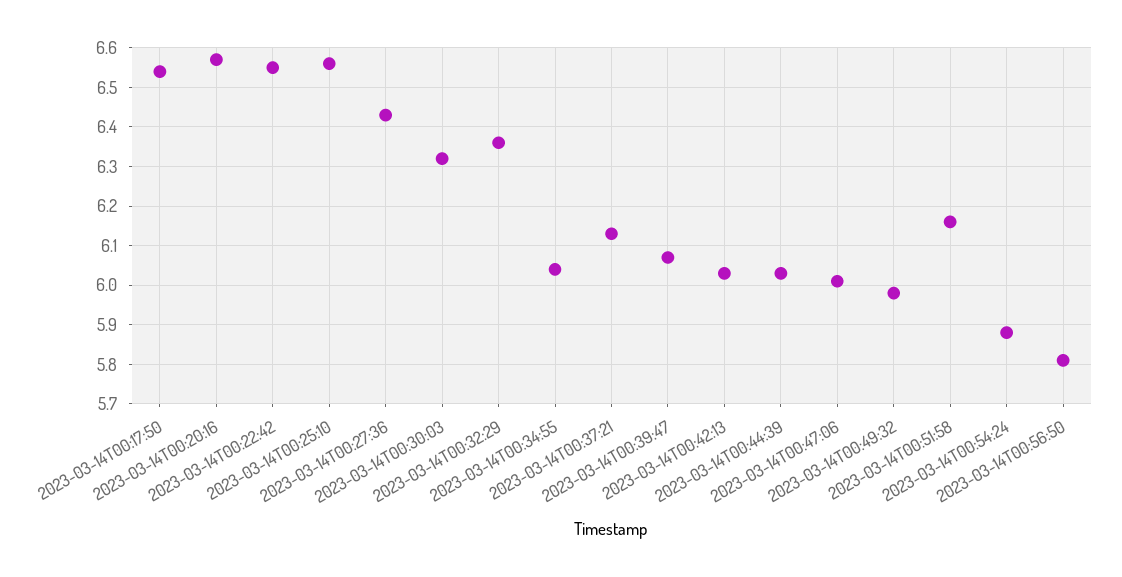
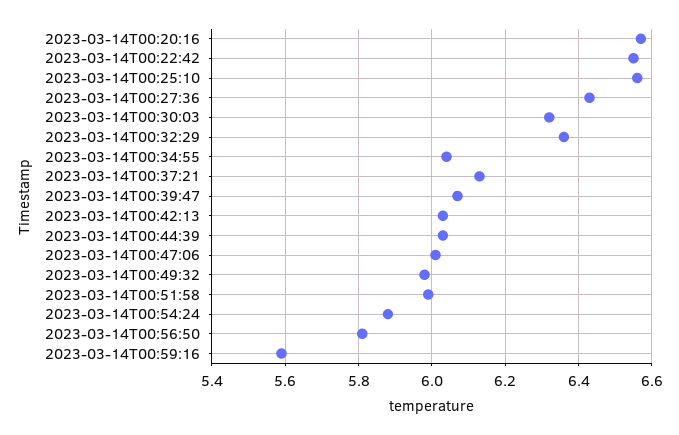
2023-03-14T00:17:50: 6.55 -> none
2023-03-14T00:51:58: 6.15 -> 6
2023-03-14T00:59:16: none -> 5.6

